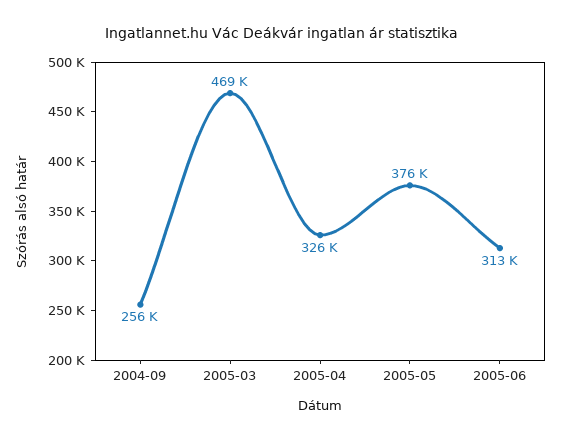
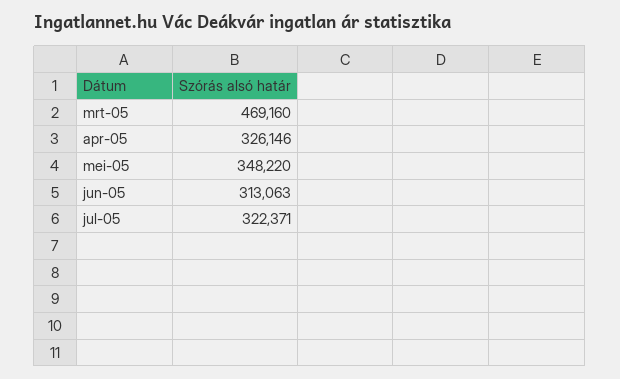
2004-09: 256000 -> none
2005-05: 376000 -> 348220
jul-05: none -> 322371

